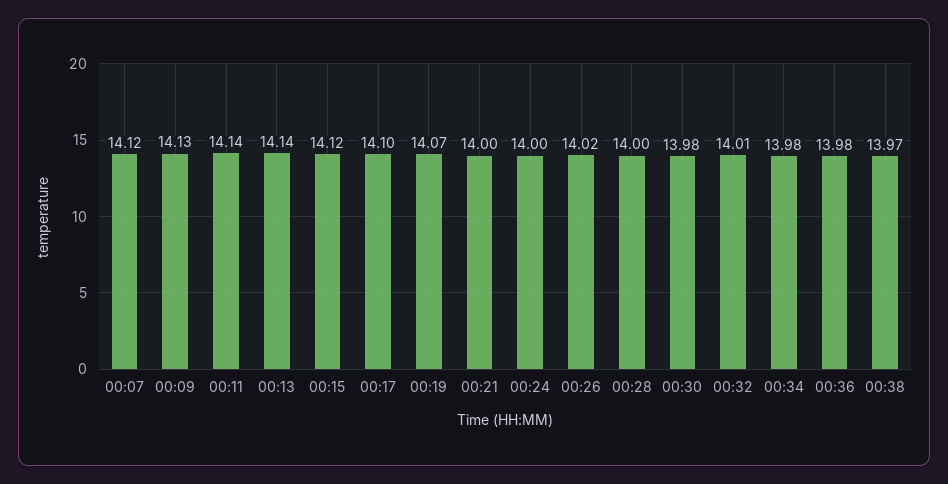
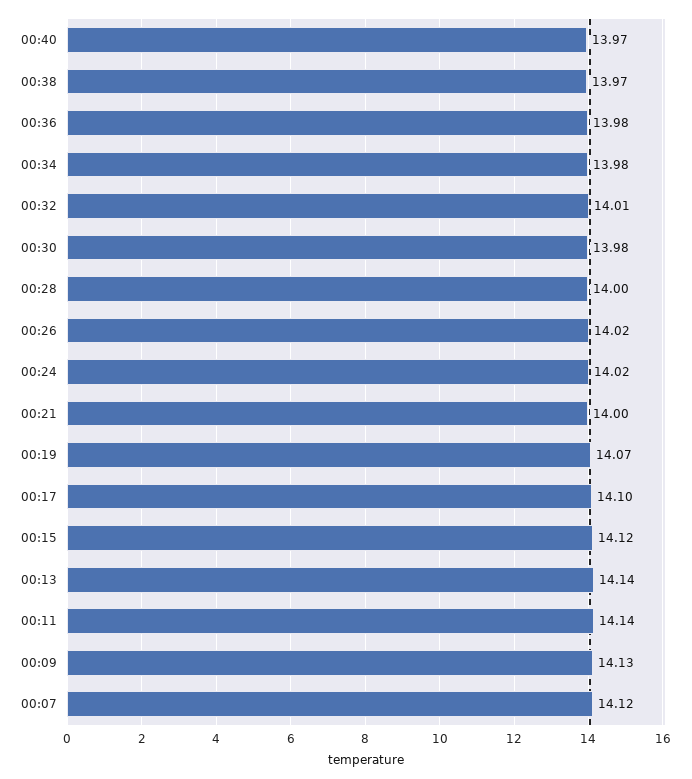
00:24: 14 -> 14.02
00:40: none -> 13.97

